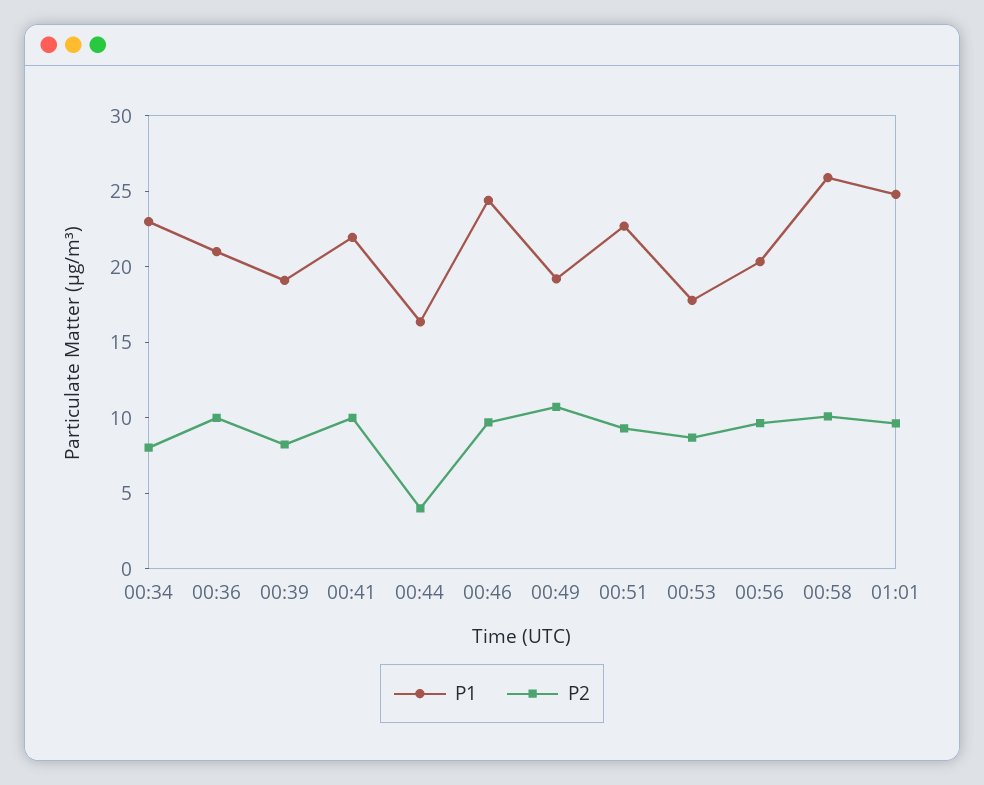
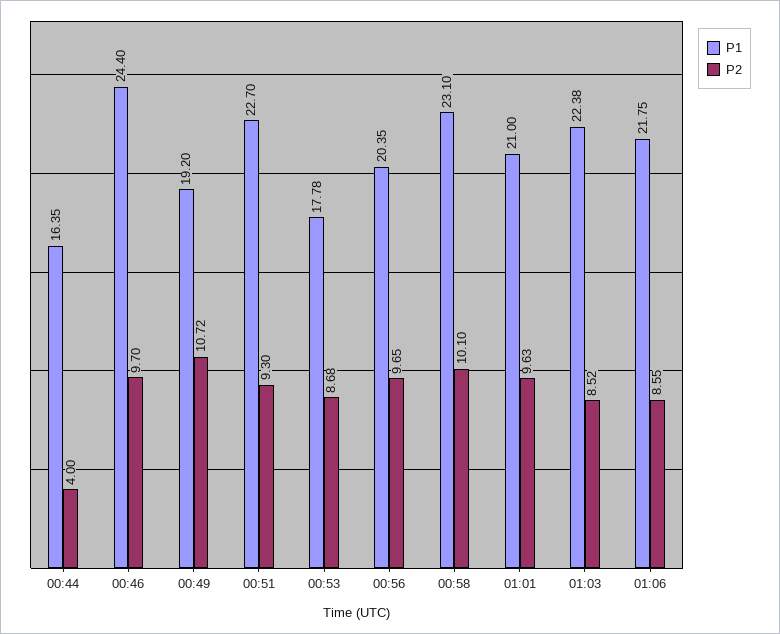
P1, 00:34: 23 -> none
P2, 00:34: 8 -> none
P1, 00:36: 21 -> none
P2, 00:36: 10 -> none
P1, 00:39: 19 -> none
P2, 00:39: 8 -> none
P1, 00:41: 22 -> none
P2, 00:41: 10 -> none
P1, 00:58: 26 -> 23.1
P1, 01:01: 25 -> 21
P1, 01:03: none -> 22.38
P2, 01:03: none -> 8.52
P1, 01:06: none -> 21.75
P2, 01:06: none -> 8.55

